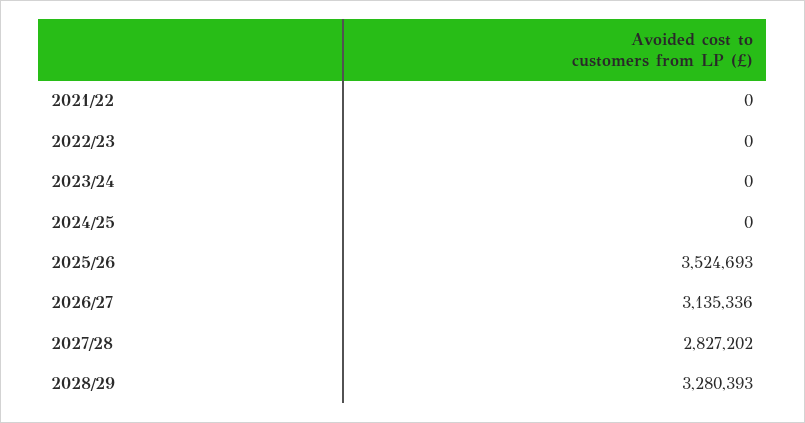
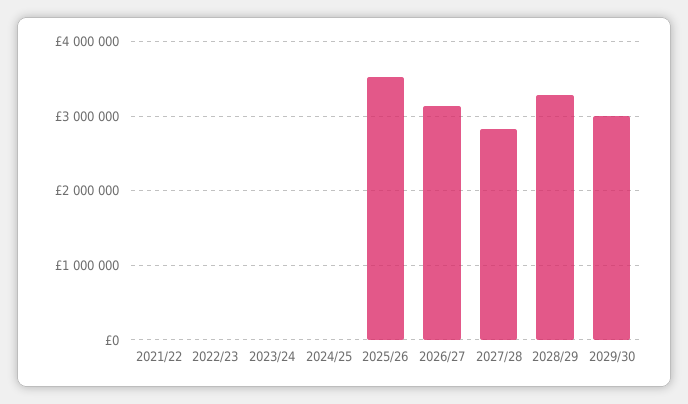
2029/30: none -> 3000000

